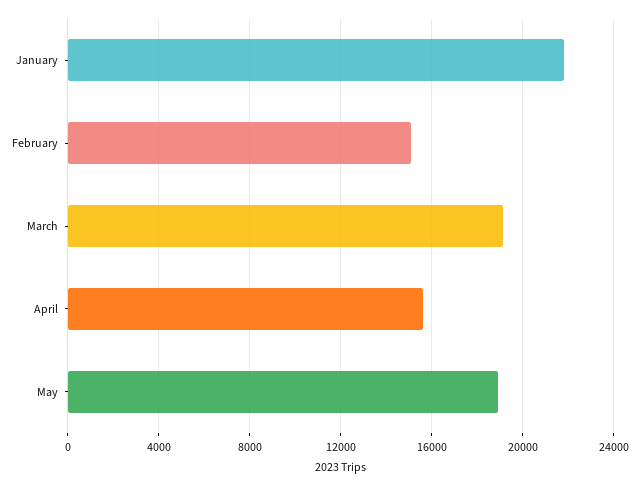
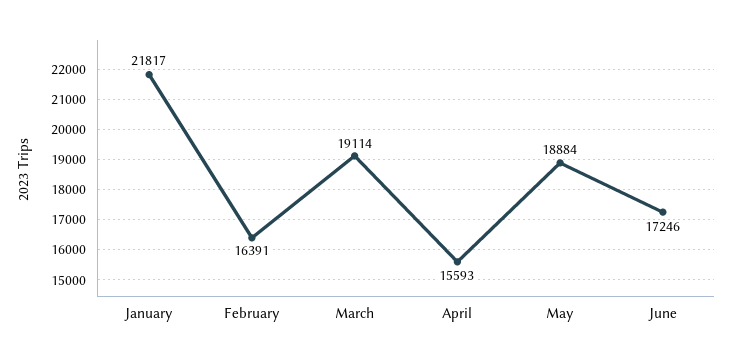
February: 15000 -> 16391
June: none -> 17246

